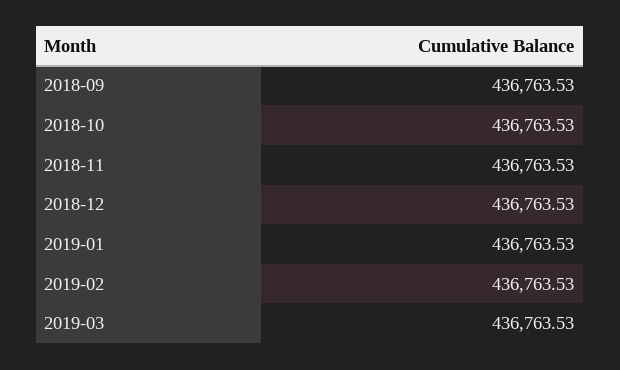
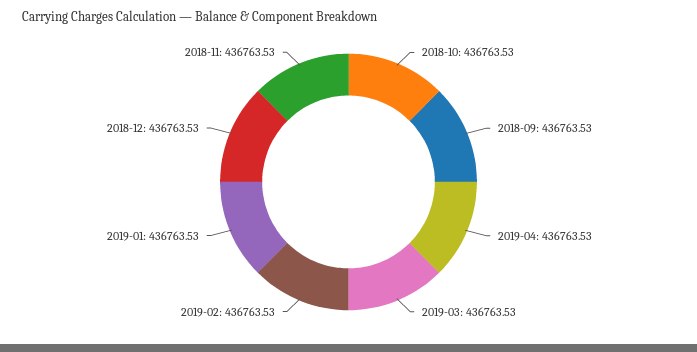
2019-04: none -> 436763.53

